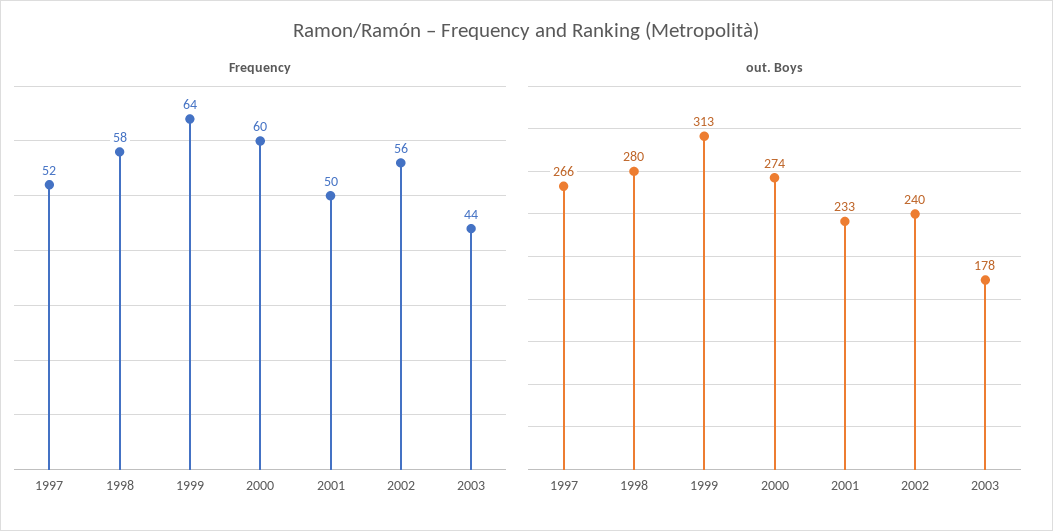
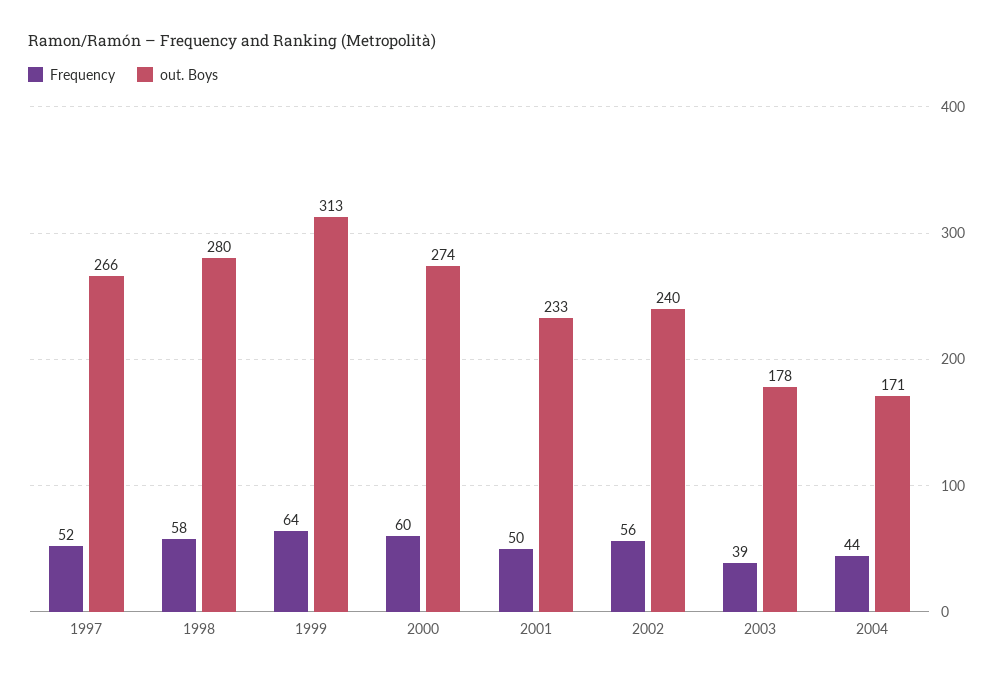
Frequency, 2003: 44 -> 39
Frequency, 2004: none -> 44
out. Boys, 2004: none -> 171

